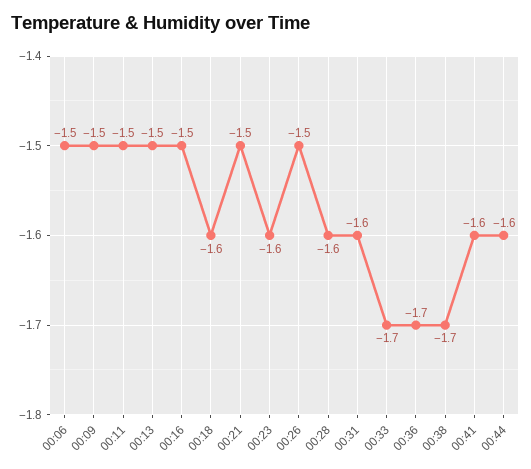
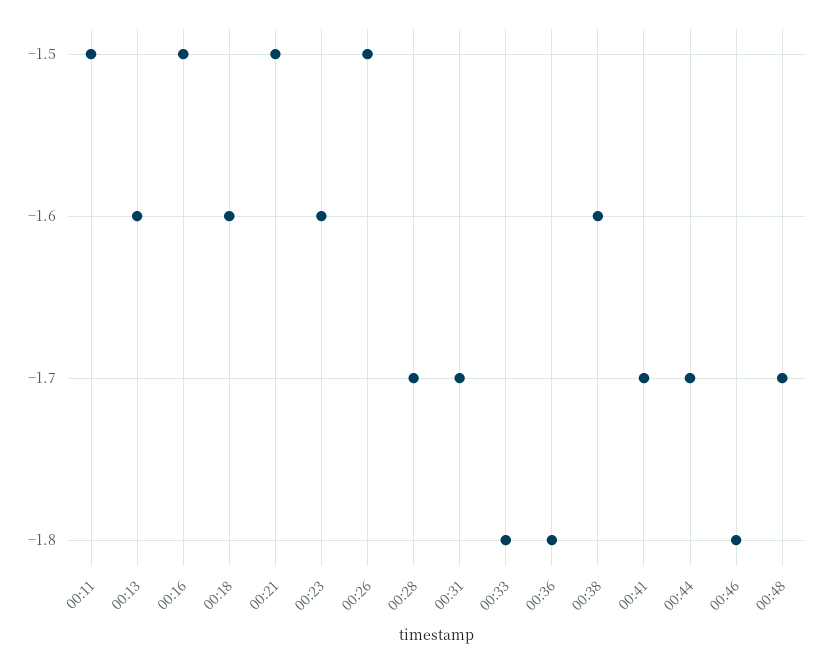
00:06: -1.5 -> none
00:09: -1.5 -> none
00:13: -1.5 -> -1.6
00:28: -1.6 -> -1.7
00:31: -1.6 -> -1.7
00:33: -1.7 -> -1.8
00:36: -1.7 -> -1.8
00:38: -1.7 -> -1.6
00:41: -1.6 -> -1.7
00:44: -1.6 -> -1.7
00:46: none -> -1.8
00:48: none -> -1.7

